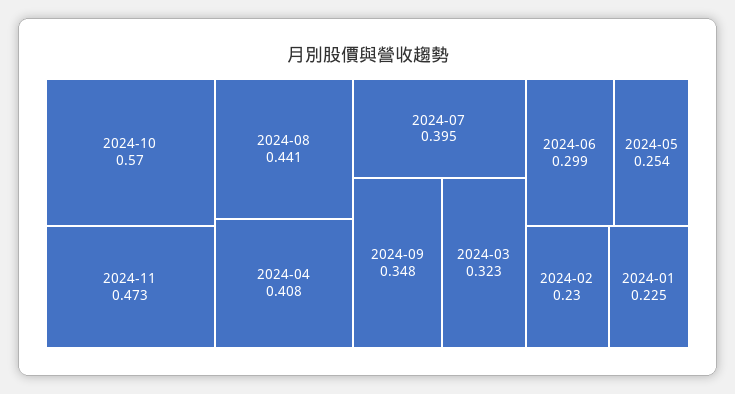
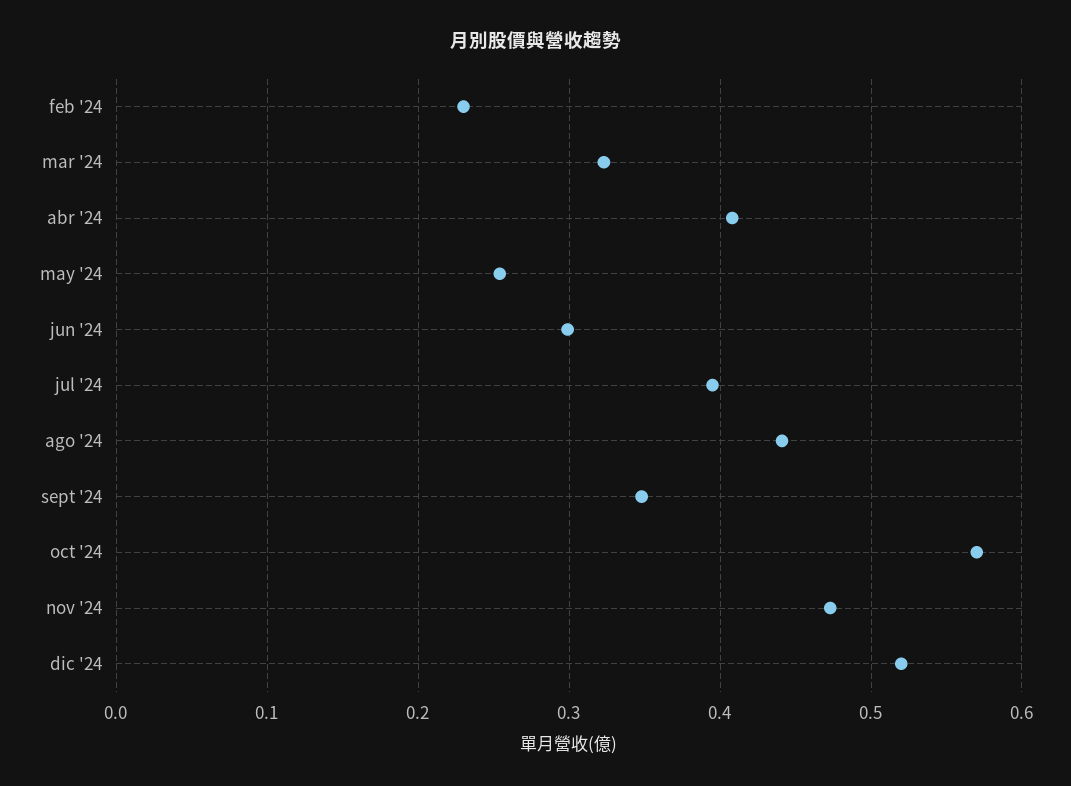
2024-01: 0.225 -> none
dic '24: none -> 0.52

